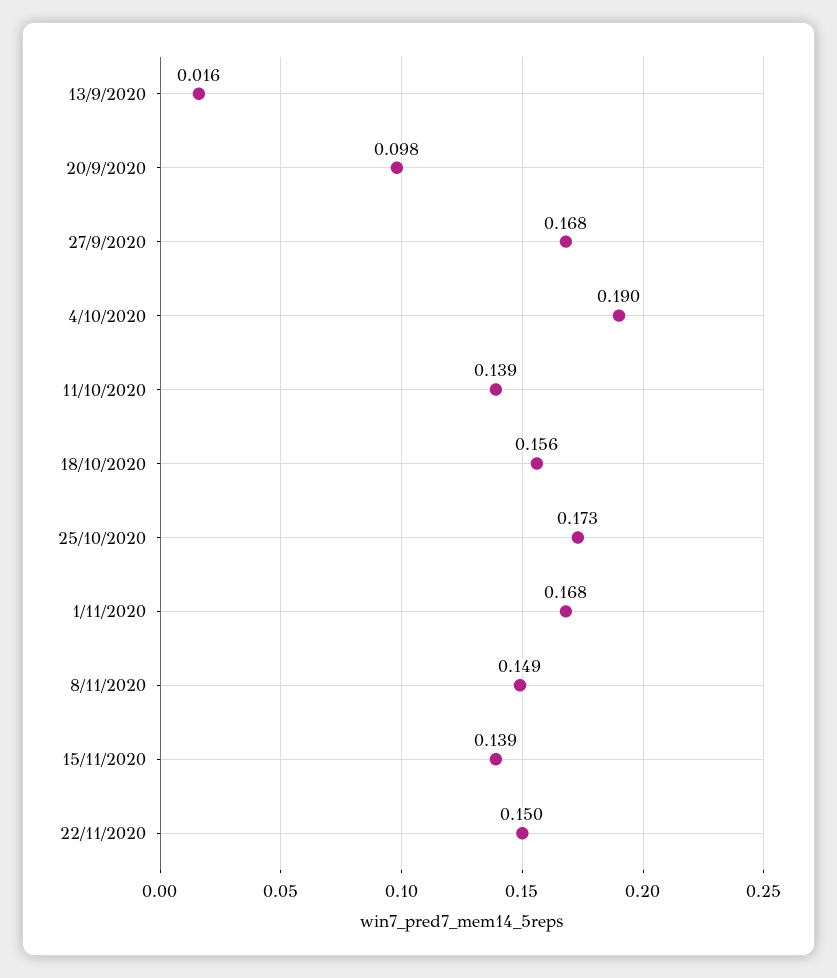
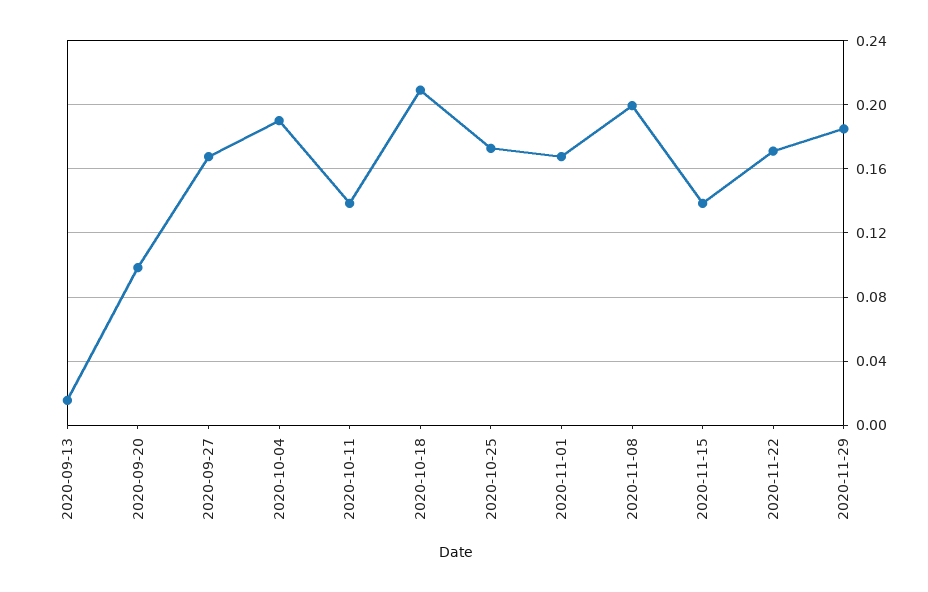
18/10/2020: 0.156 -> 0.21
8/11/2020: 0.149 -> 0.2
22/11/2020: 0.15 -> 0.17
2020-11-29: none -> 0.185

